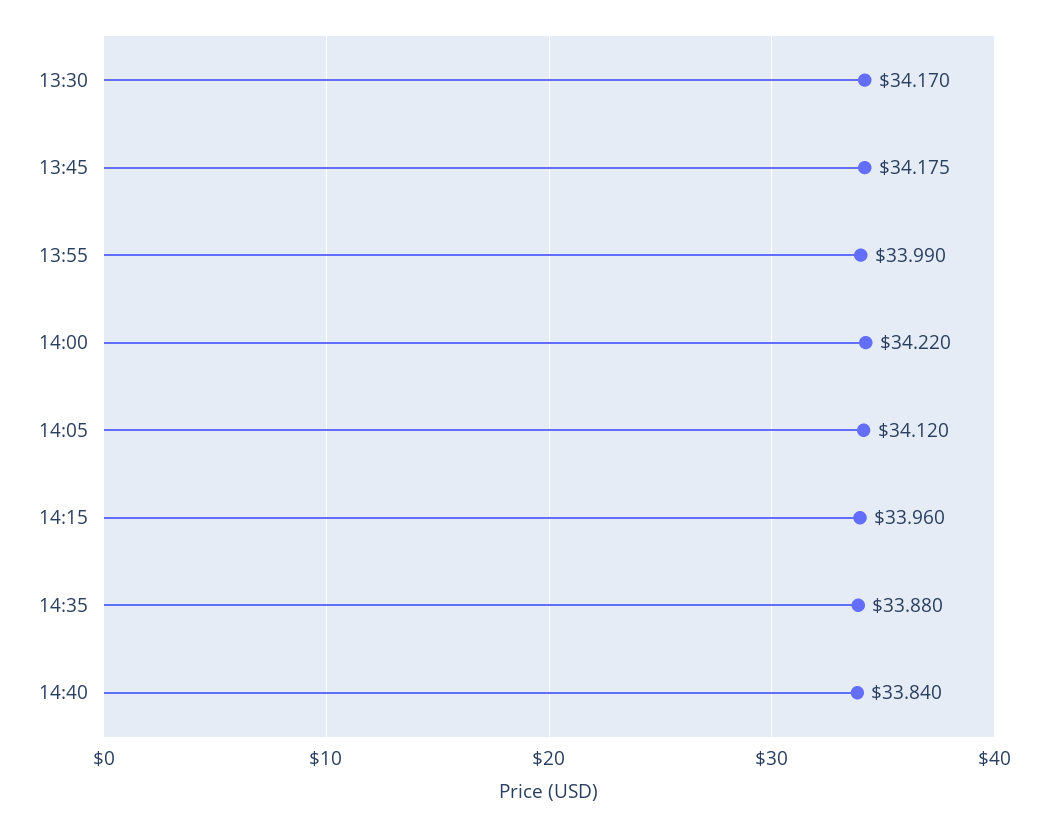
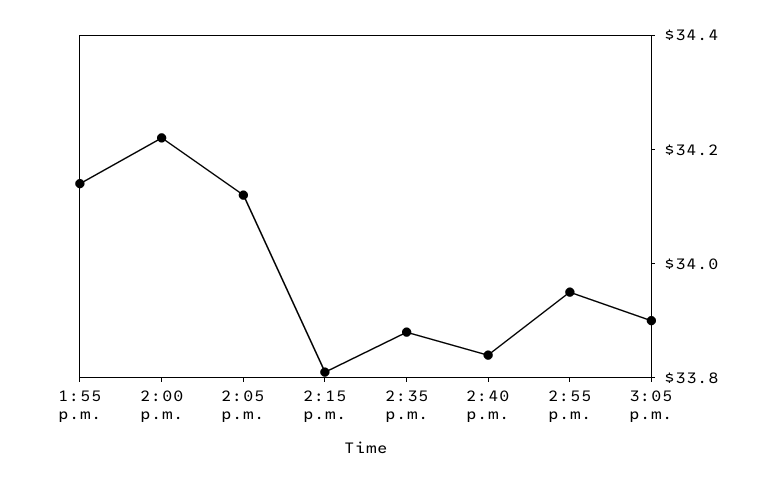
13:30: 34.17 -> none
13:45: 34.175 -> none
13:55: 33.99 -> 34.15
14:15: 33.96 -> 33.8
2:55 p.m.: none -> 33.95
3:05 p.m.: none -> 33.9

